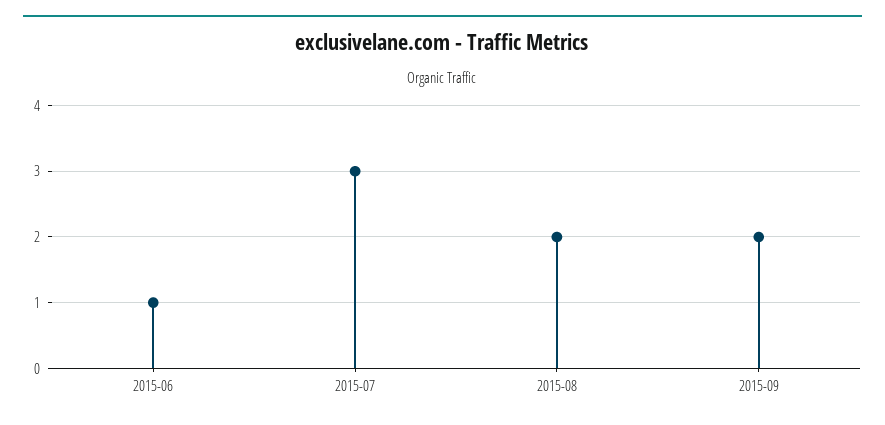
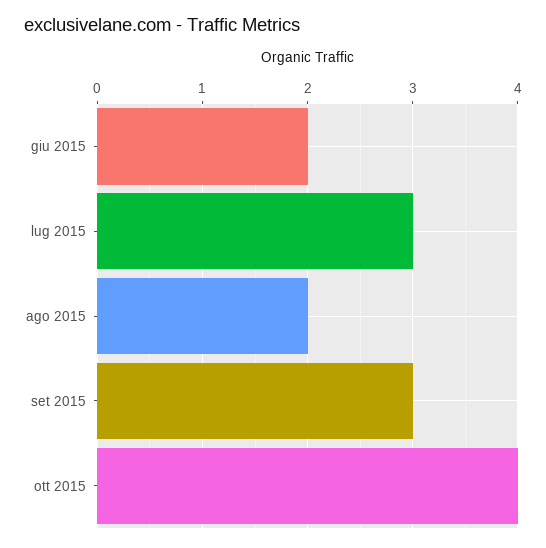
2015-06: 1 -> 2
2015-09: 2 -> 3
ott 2015: none -> 4

